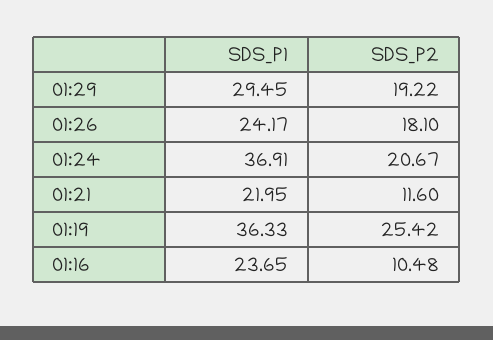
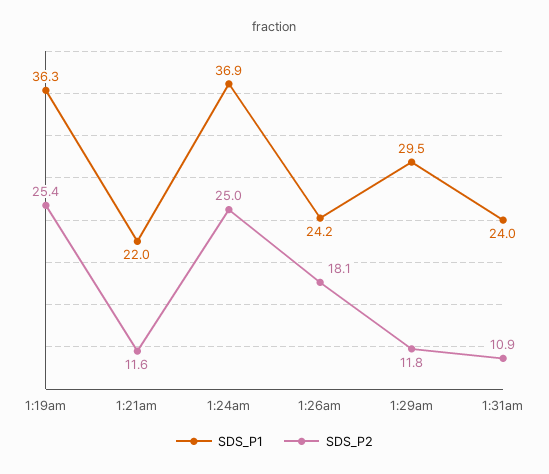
SDS_P2, 01:29: 19.22 -> 11.8
SDS_P2, 01:24: 20.67 -> 25
SDS_P1, 01:16: 23.65 -> none
SDS_P2, 01:16: 10.48 -> none
SDS_P1, 1:31am: none -> 24
SDS_P2, 1:31am: none -> 10.9

